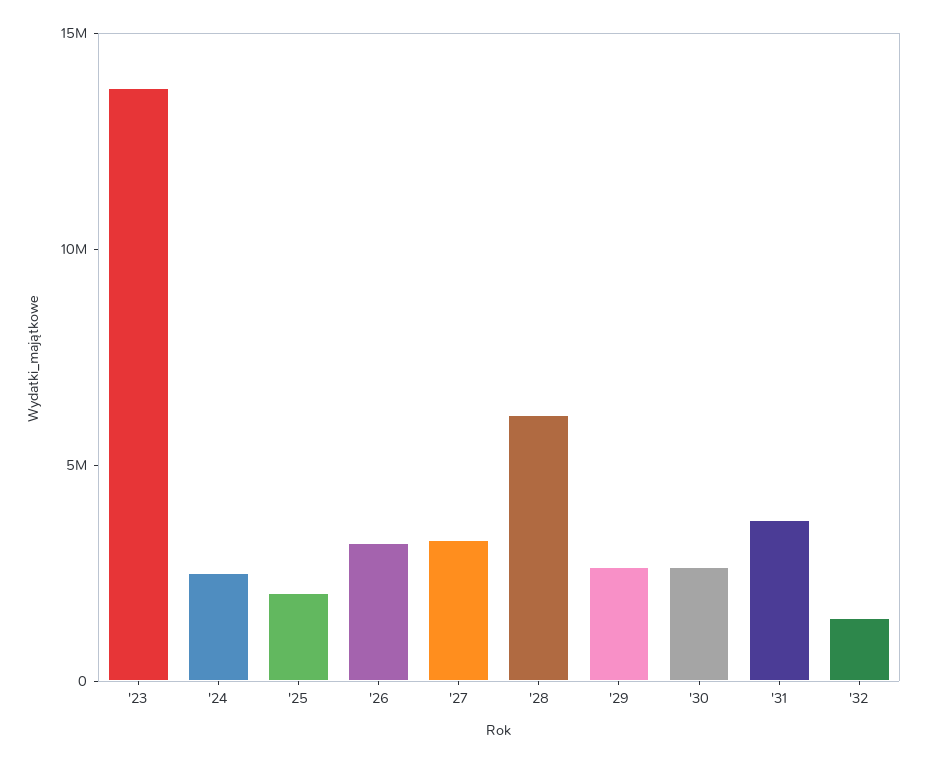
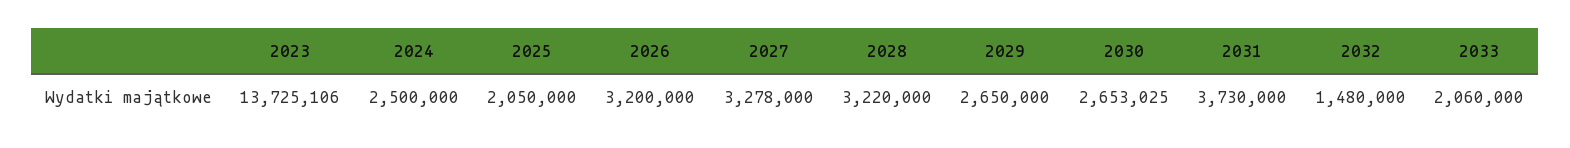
'28: 6000000 -> 3220000
2033: none -> 2060000

